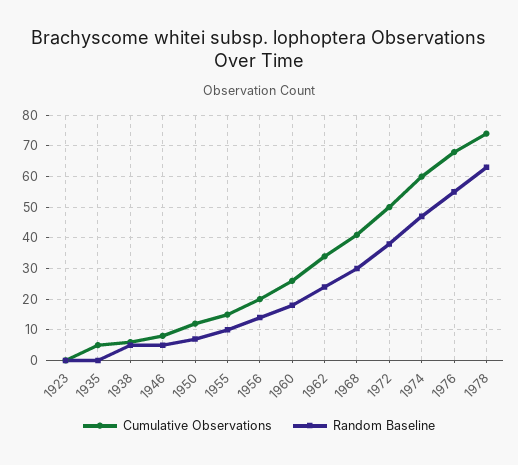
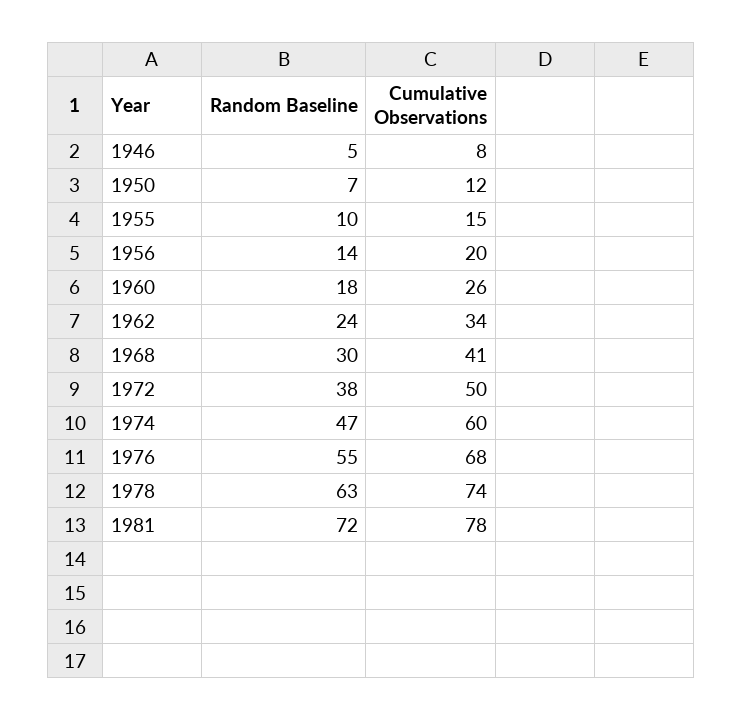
Cumulative Observations, 1923: 0 -> none
Random Baseline, 1923: 0 -> none
Cumulative Observations, 1935: 5 -> none
Random Baseline, 1935: 0 -> none
Cumulative Observations, 1938: 5 -> none
Random Baseline, 1938: 5 -> none
Random Baseline, 1981: none -> 72
Cumulative Observations, 1981: none -> 78

